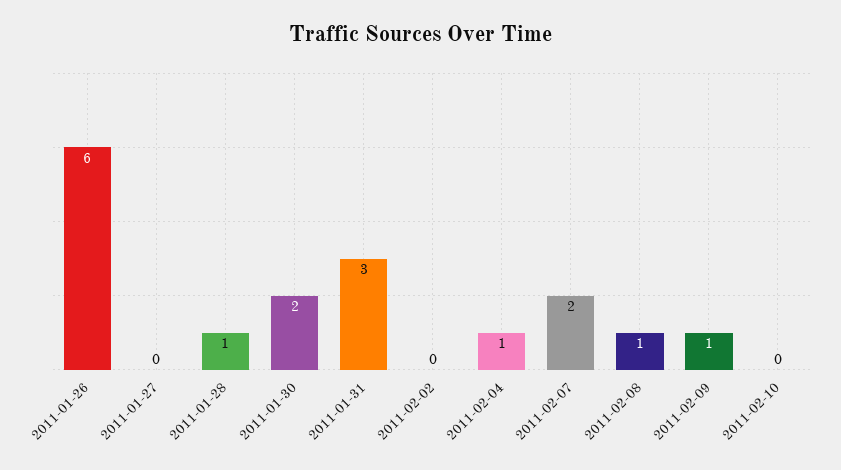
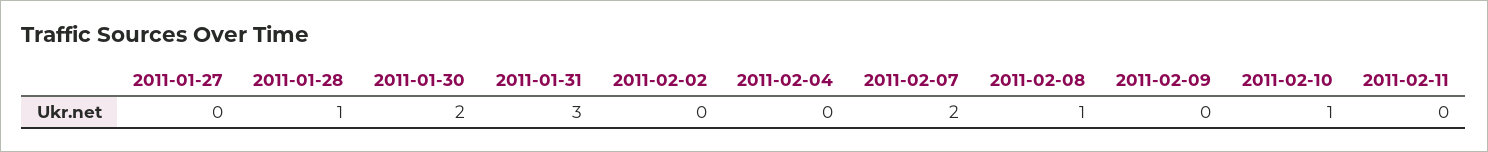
2011-01-26: 6 -> none
2011-02-04: 1 -> 0
2011-02-09: 1 -> 0
2011-02-10: 0 -> 1
2011-02-11: none -> 0

